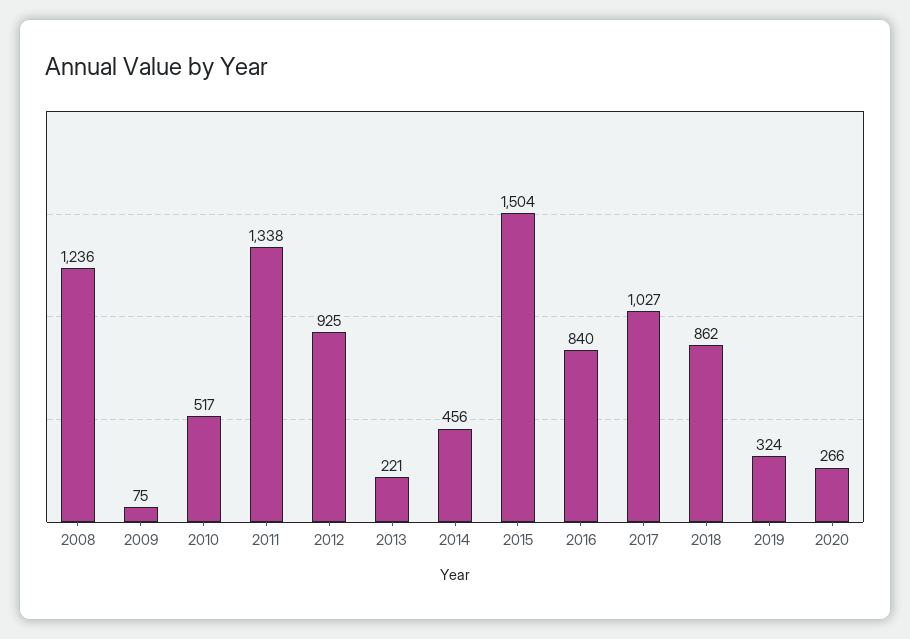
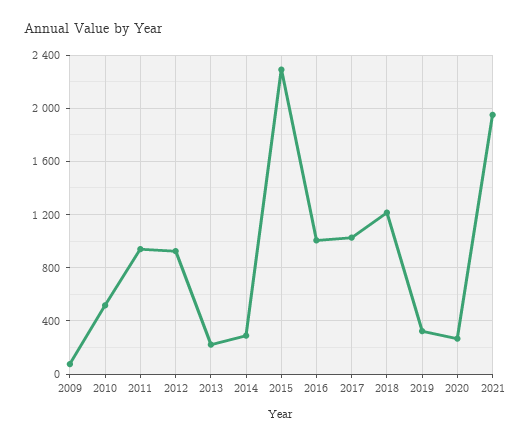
2008: 1236 -> none
2011: 1338 -> 950
2014: 456 -> 300
2015: 1504 -> 2300
2016: 840 -> 1000
2018: 862 -> 1200
2021: none -> 1950

